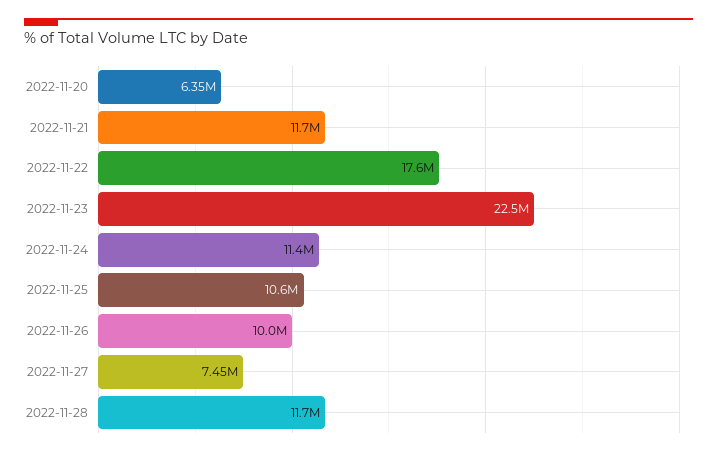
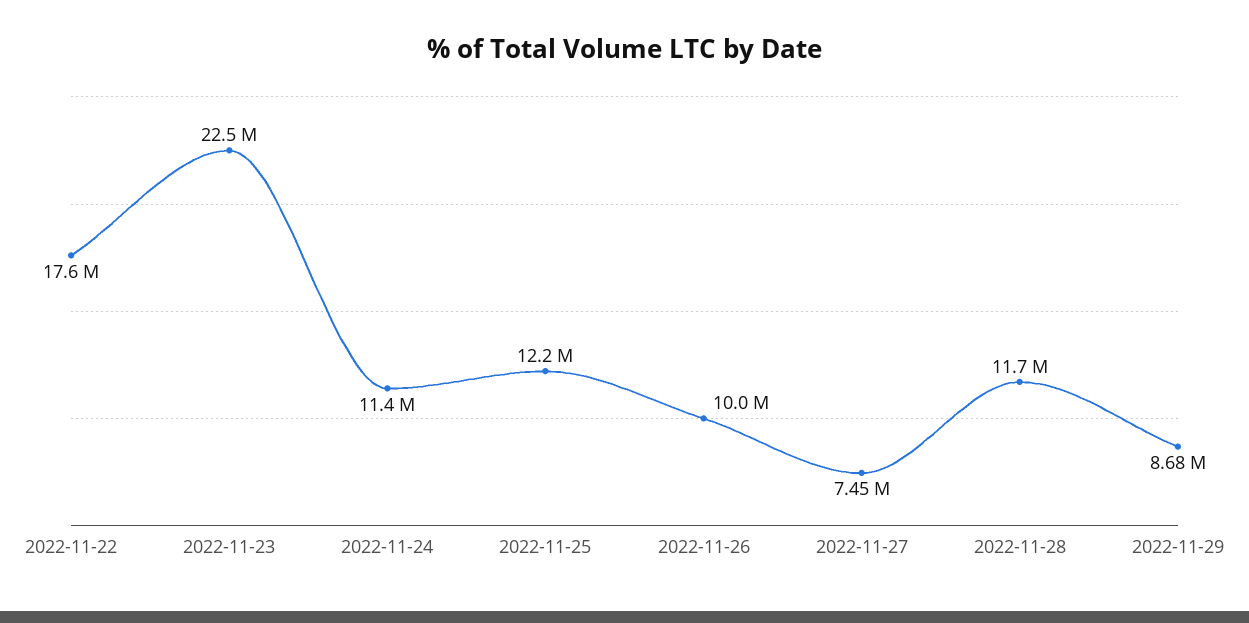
2022-11-20: 6350000 -> none
2022-11-21: 11700000 -> none
2022-11-25: 10600000 -> 12200000
2022-11-29: none -> 8680000

